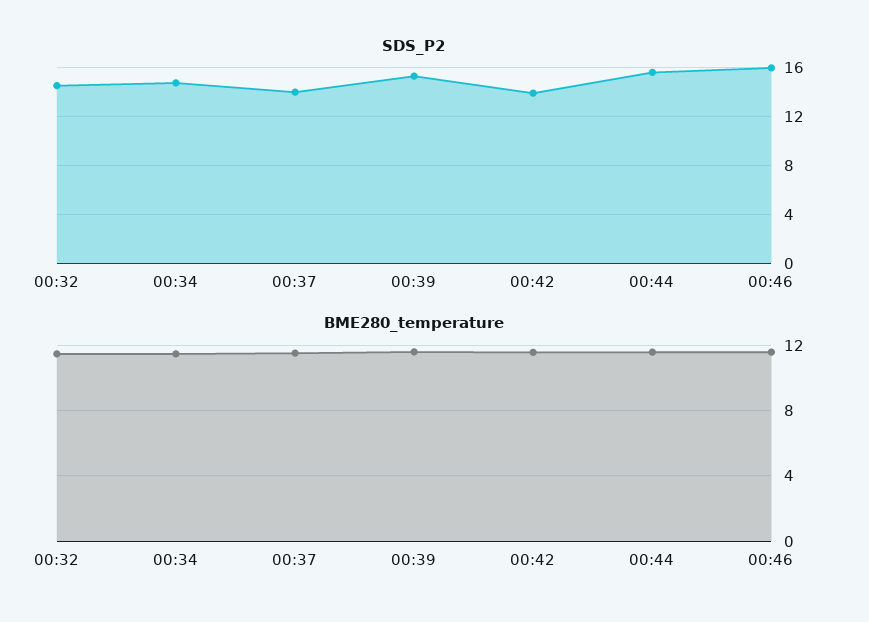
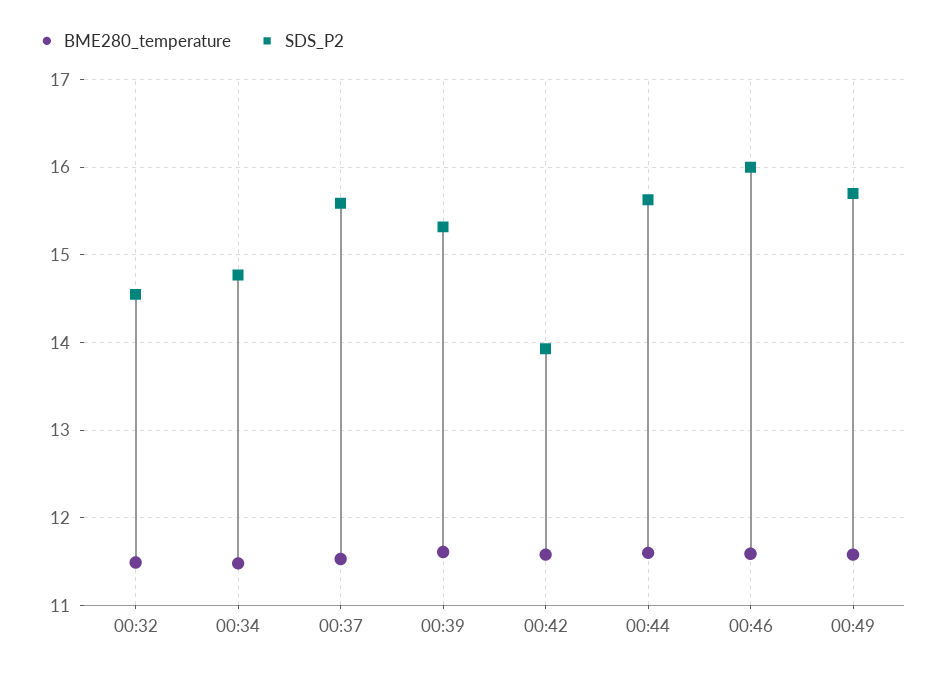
SDS_P2, 00:37: 14 -> 15.6
BME280_temperature, 00:49: none -> 11.6
SDS_P2, 00:49: none -> 15.7

